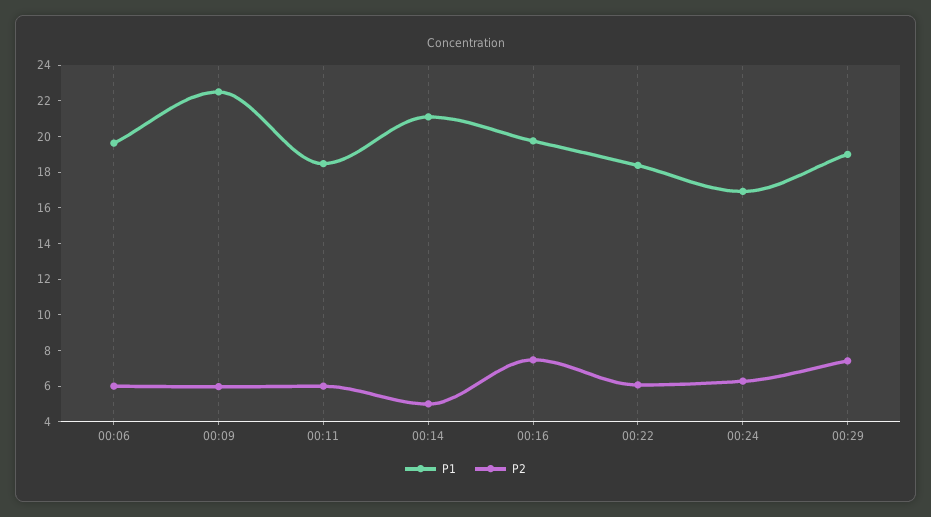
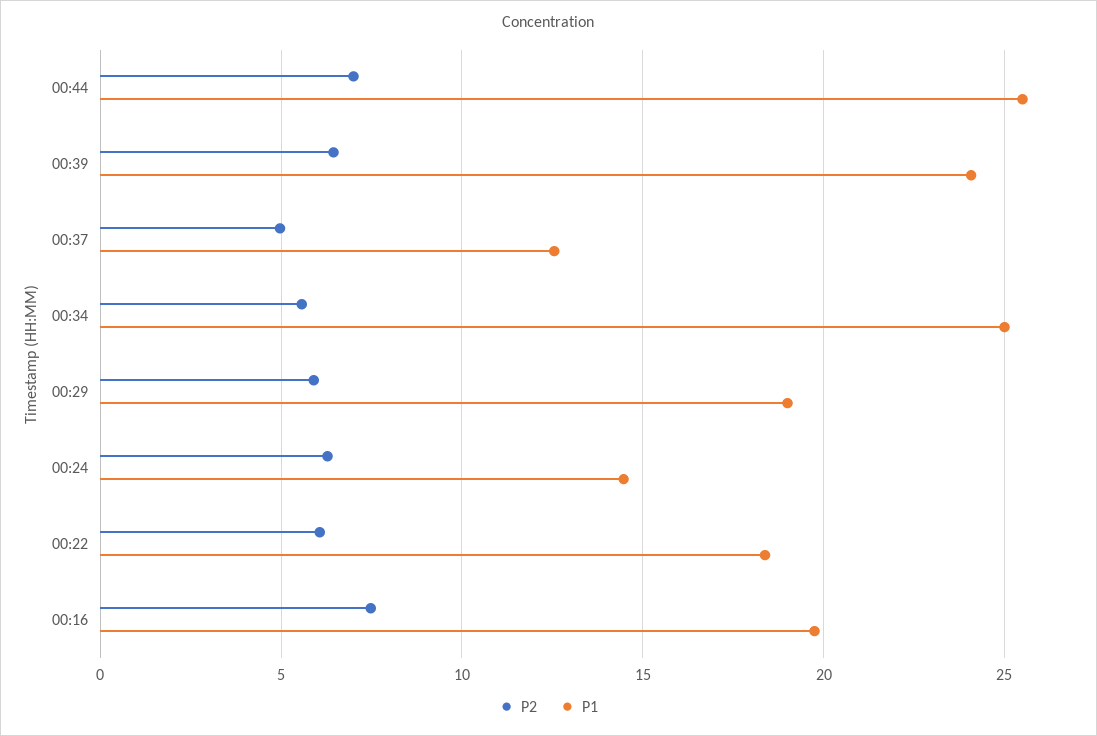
P1, 00:06: 19.5 -> none
P2, 00:06: 6 -> none
P1, 00:09: 22.5 -> none
P2, 00:09: 6 -> none
P1, 00:11: 18.5 -> none
P2, 00:11: 6 -> none
P1, 00:14: 21 -> none
P2, 00:14: 5 -> none
P1, 00:24: 17 -> 14.5
P2, 00:29: 7.5 -> 6
P2, 00:44: none -> 7
P1, 00:44: none -> 25.5
P2, 00:39: none -> 6.5
P1, 00:39: none -> 24
P2, 00:37: none -> 5
P1, 00:37: none -> 12.5
P2, 00:34: none -> 5.5
P1, 00:34: none -> 25

